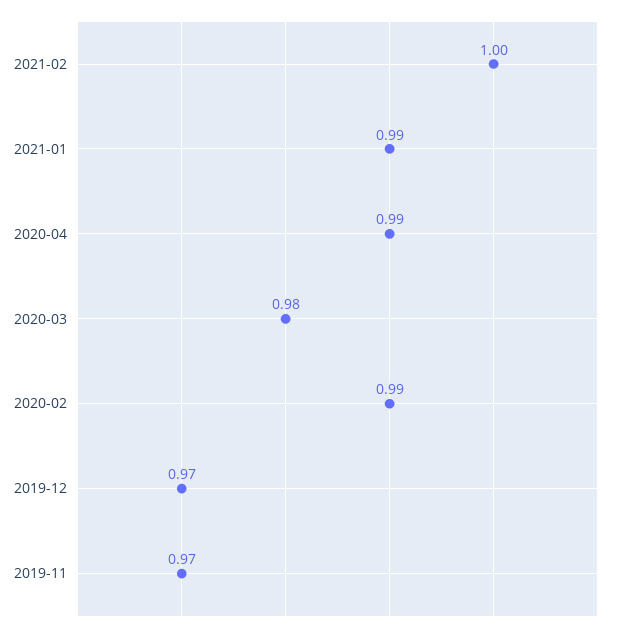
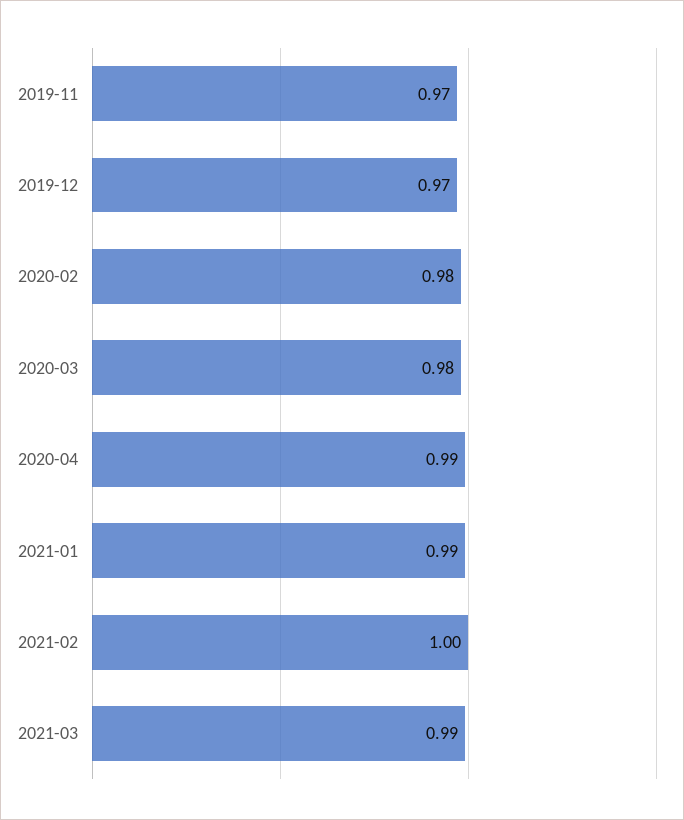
2020-02: 0.99 -> 0.98
2021-03: none -> 0.99

